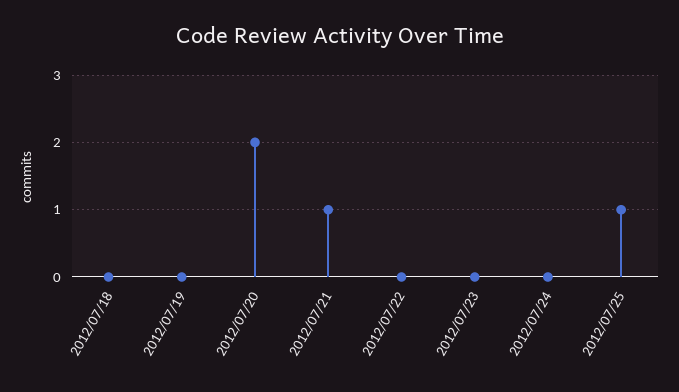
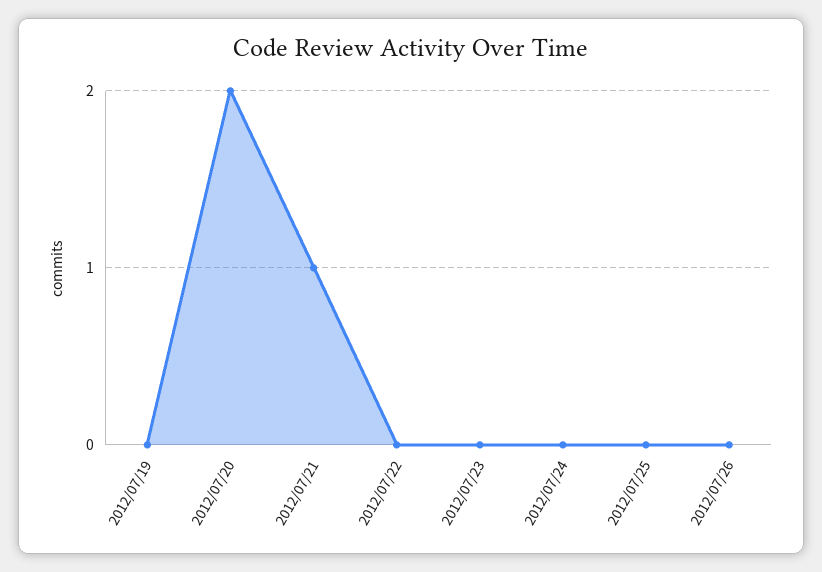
2012/07/18: 0 -> none
2012/07/25: 1 -> 0
2012/07/26: none -> 0

